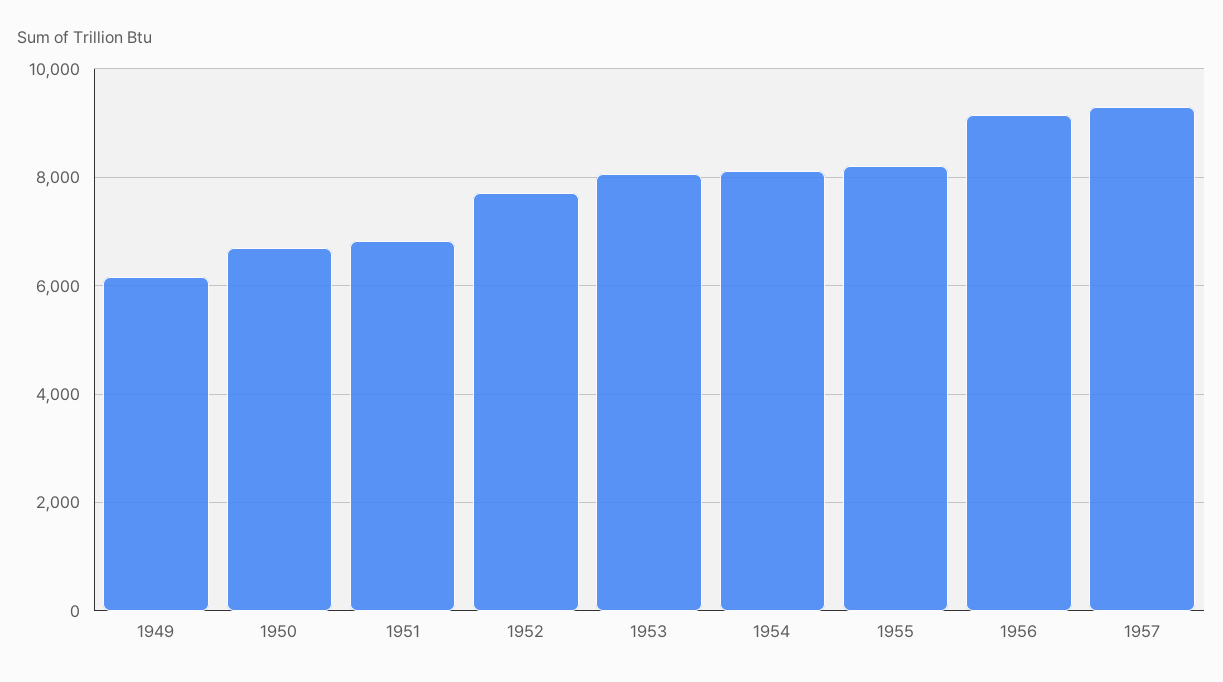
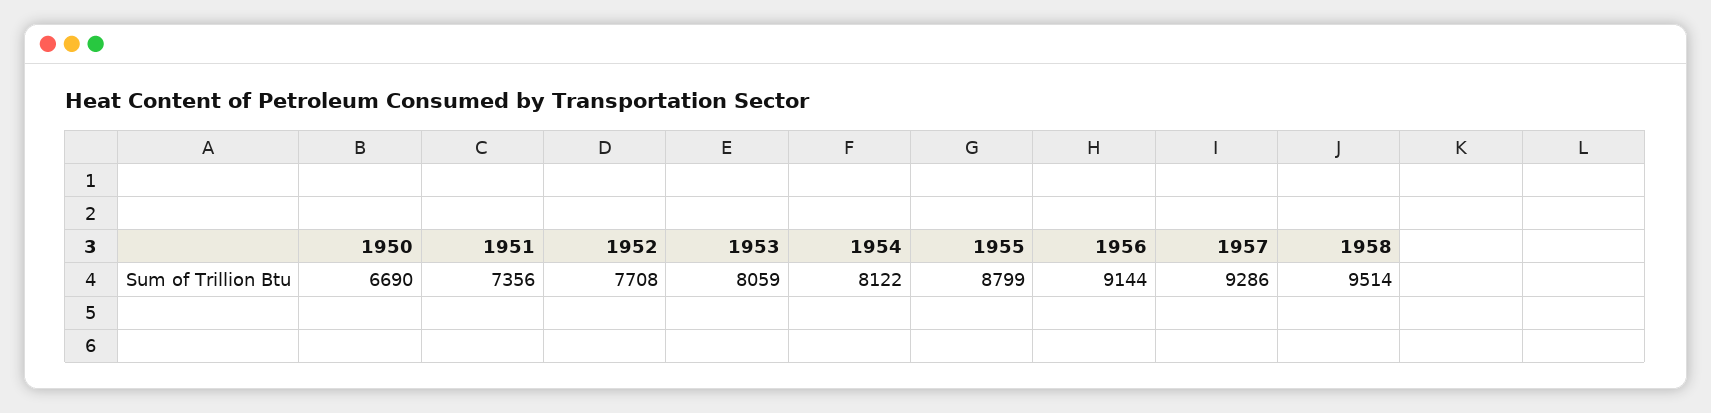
1949: 6200 -> none
1951: 6800 -> 7356
1955: 8200 -> 8799
1958: none -> 9514

